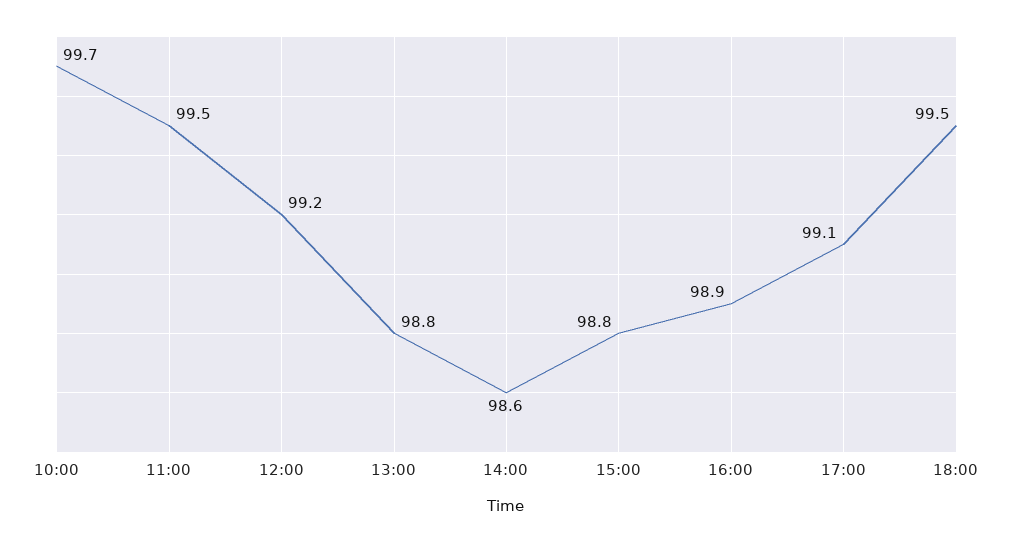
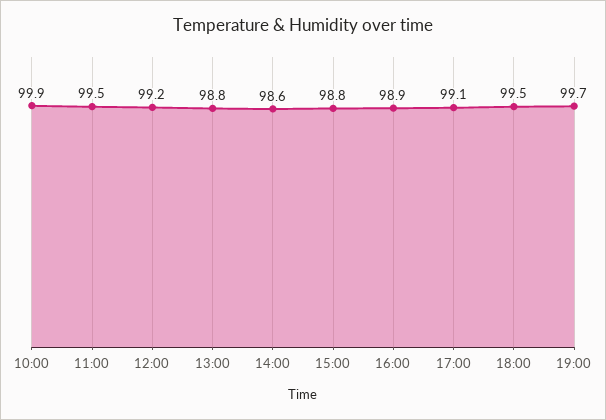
10:00: 99.7 -> 99.9
19:00: none -> 99.7

